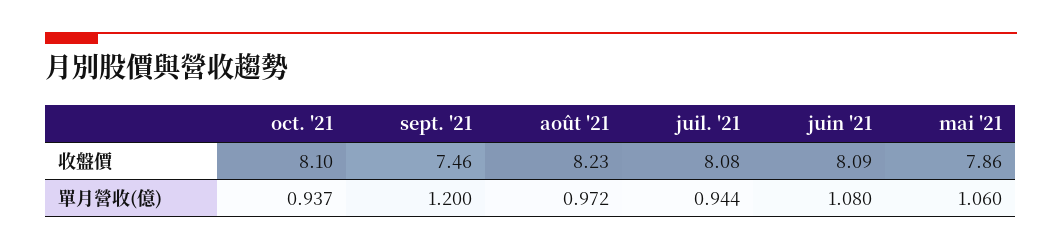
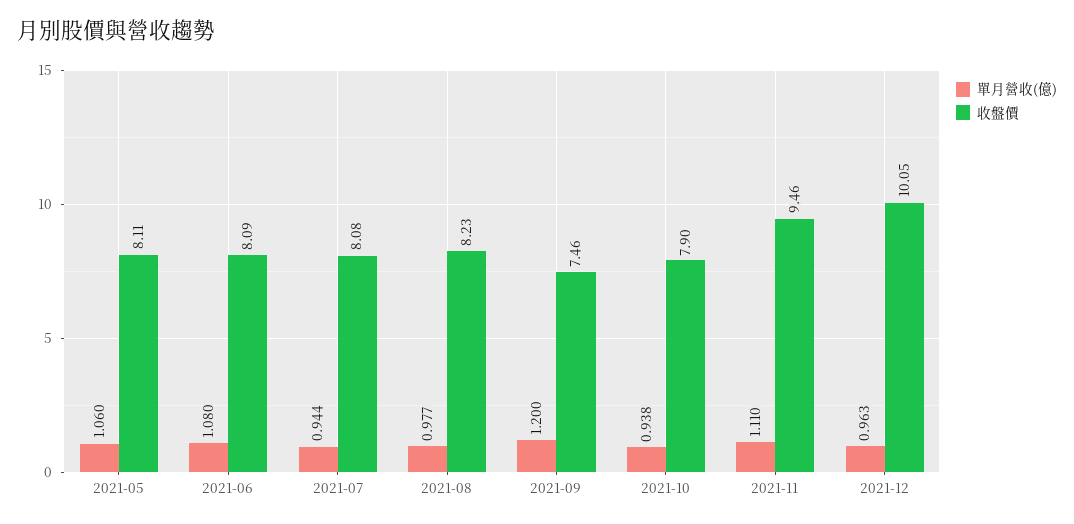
收盤價, oct. '21: 8.1 -> 7.9
收盤價, mai '21: 7.86 -> 8.11
單月營收(億), oct. '21: 0.937 -> 0.938
單月營收(億), août '21: 0.972 -> 0.977
單月營收(億), 2021-11: none -> 1.11
收盤價, 2021-11: none -> 9.46
單月營收(億), 2021-12: none -> 0.963
收盤價, 2021-12: none -> 10.05

